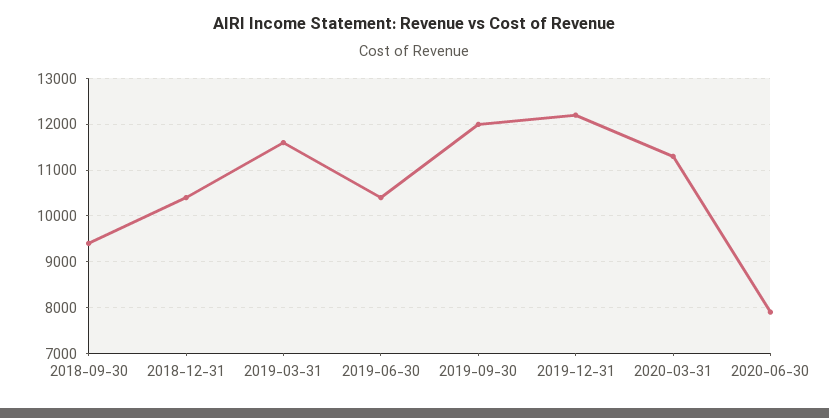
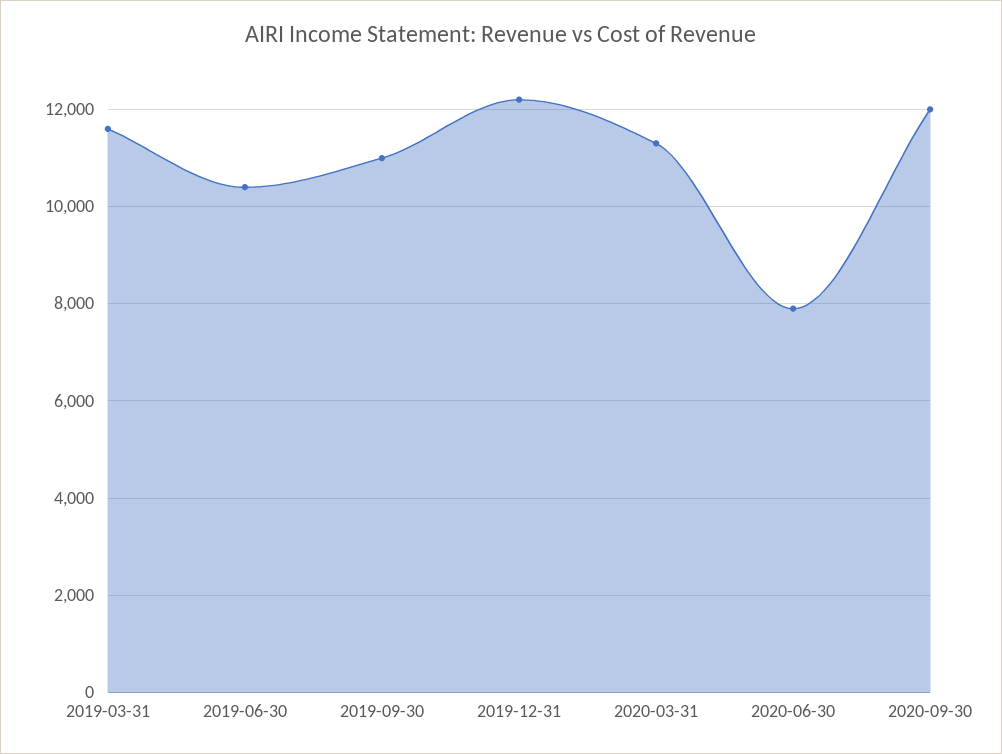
2018-09-30: 9400 -> none
2018-12-31: 10400 -> none
2019-09-30: 12000 -> 11000
2020-09-30: none -> 12000

